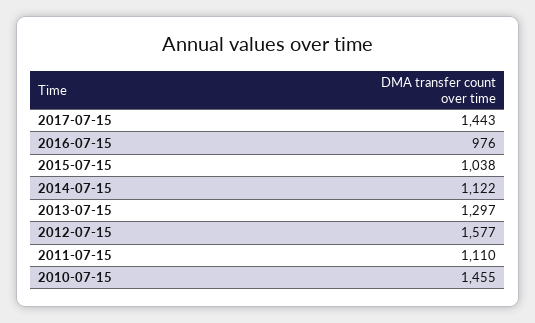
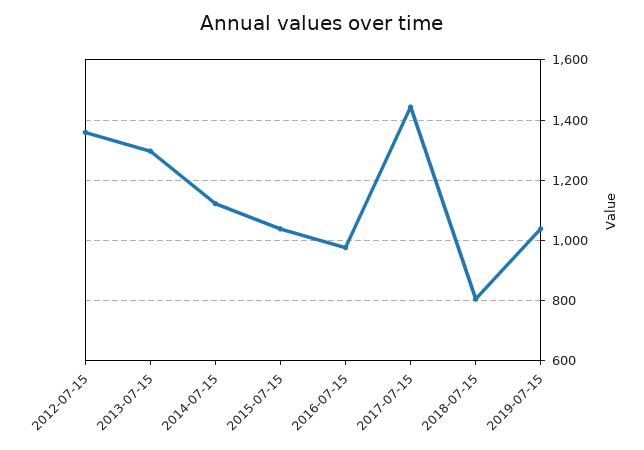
2012-07-15: 1577 -> 1360
2011-07-15: 1110 -> none
2010-07-15: 1455 -> none
2018-07-15: none -> 800
2019-07-15: none -> 1040

